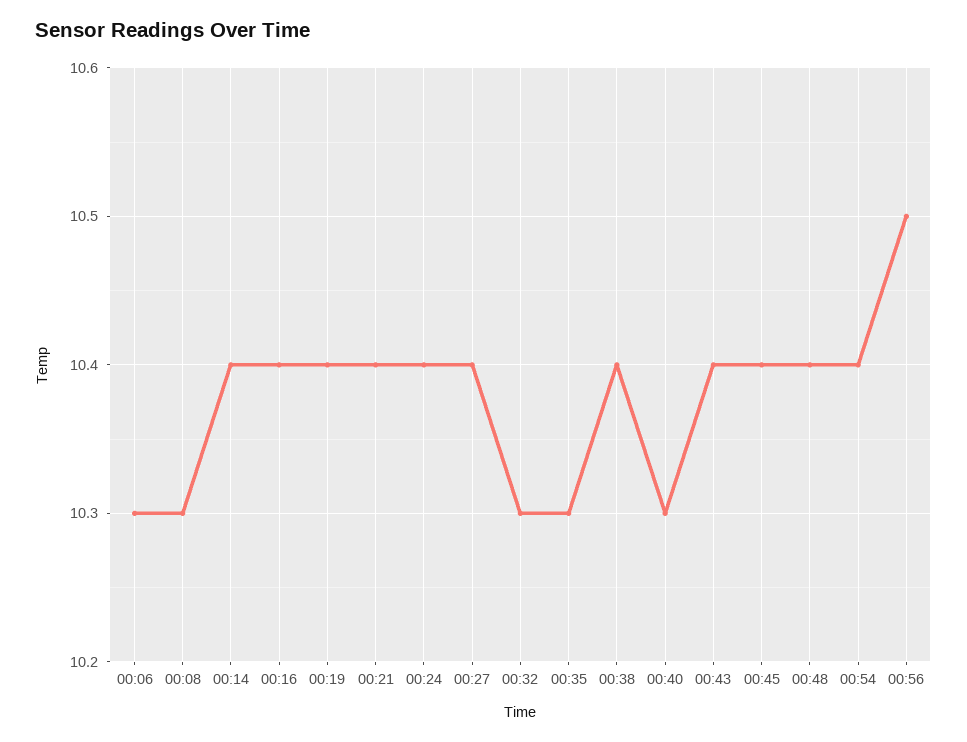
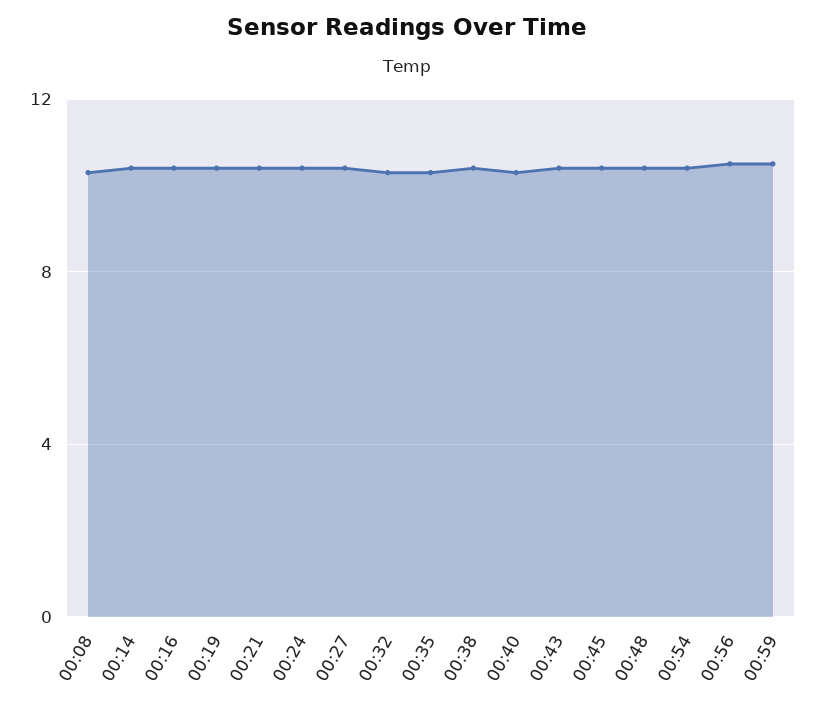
00:06: 10.3 -> none
00:59: none -> 10.5

